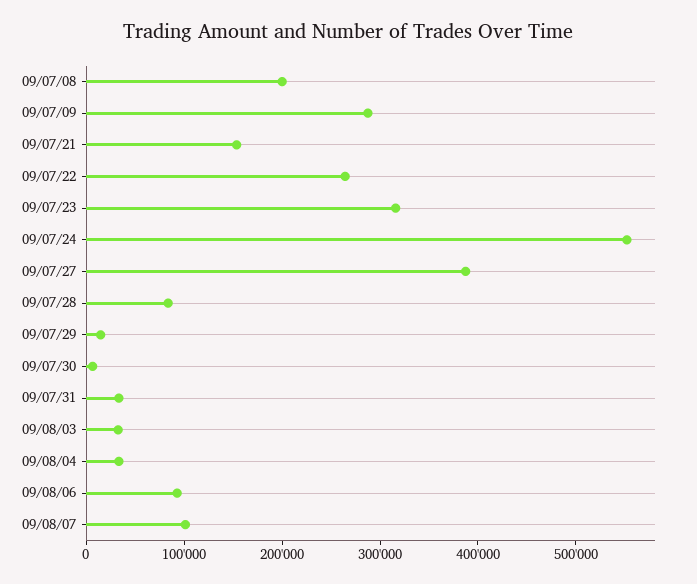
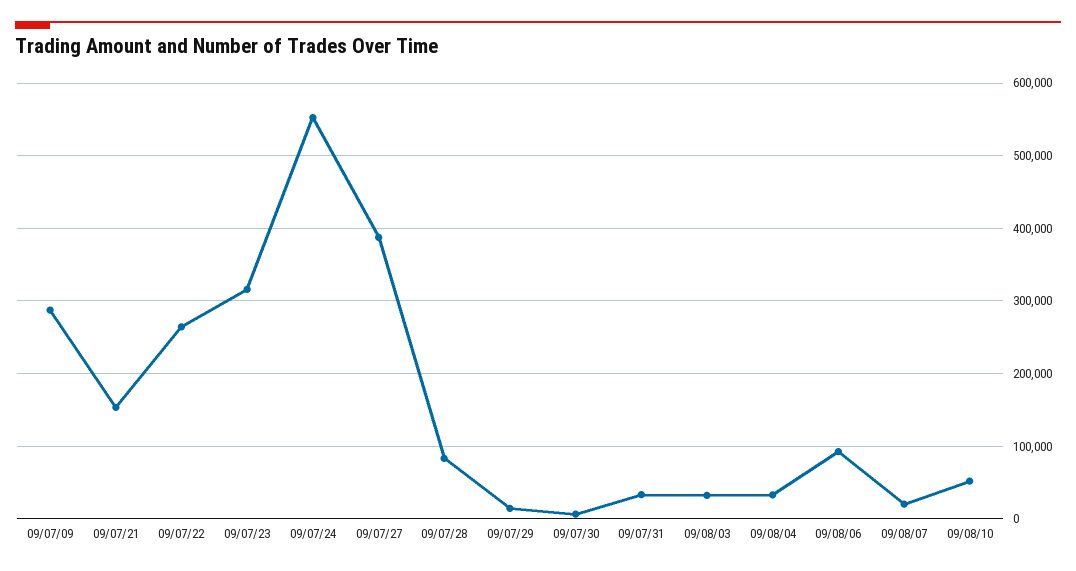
09/07/08: 200000 -> none
09/08/07: 100000 -> 20000
09/08/10: none -> 50000

